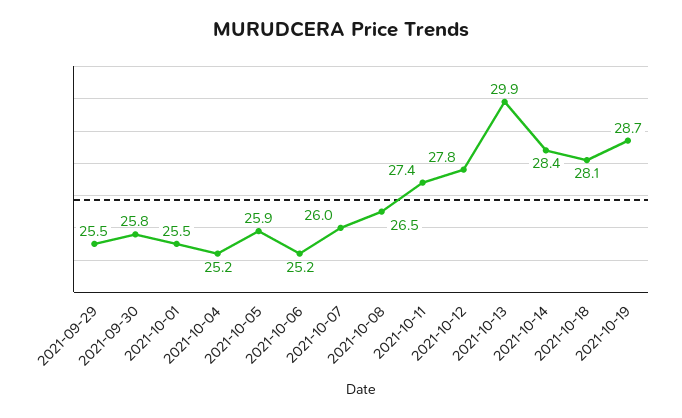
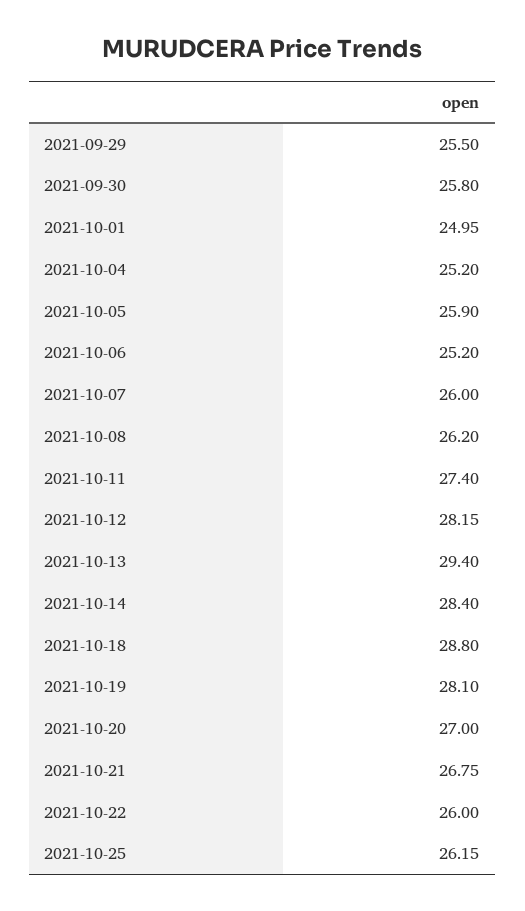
2021-10-01: 25.5 -> 24.95
2021-10-08: 26.5 -> 26.2
2021-10-12: 27.8 -> 28.15
2021-10-13: 29.9 -> 29.4
2021-10-18: 28.1 -> 28.8
2021-10-19: 28.7 -> 28.1
2021-10-20: none -> 27
2021-10-21: none -> 26.75
2021-10-22: none -> 26
2021-10-25: none -> 26.15

